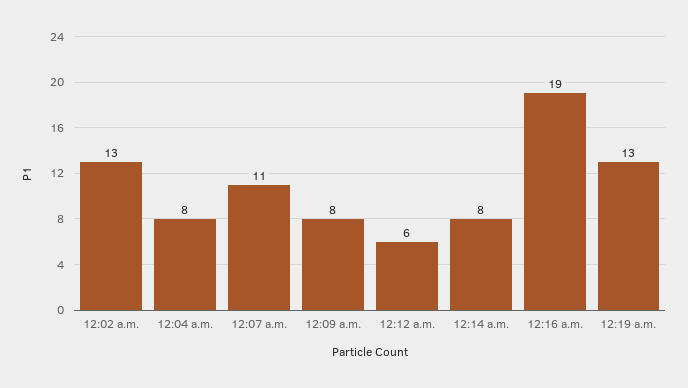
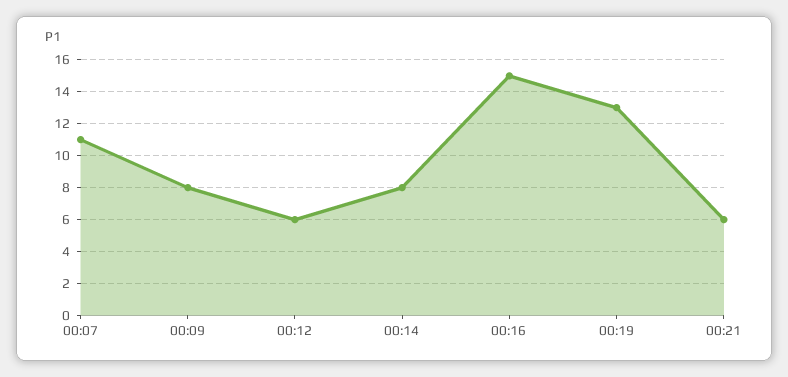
12:02 a.m.: 13 -> none
12:04 a.m.: 8 -> none
12:16 a.m.: 19 -> 15
00:21: none -> 6

